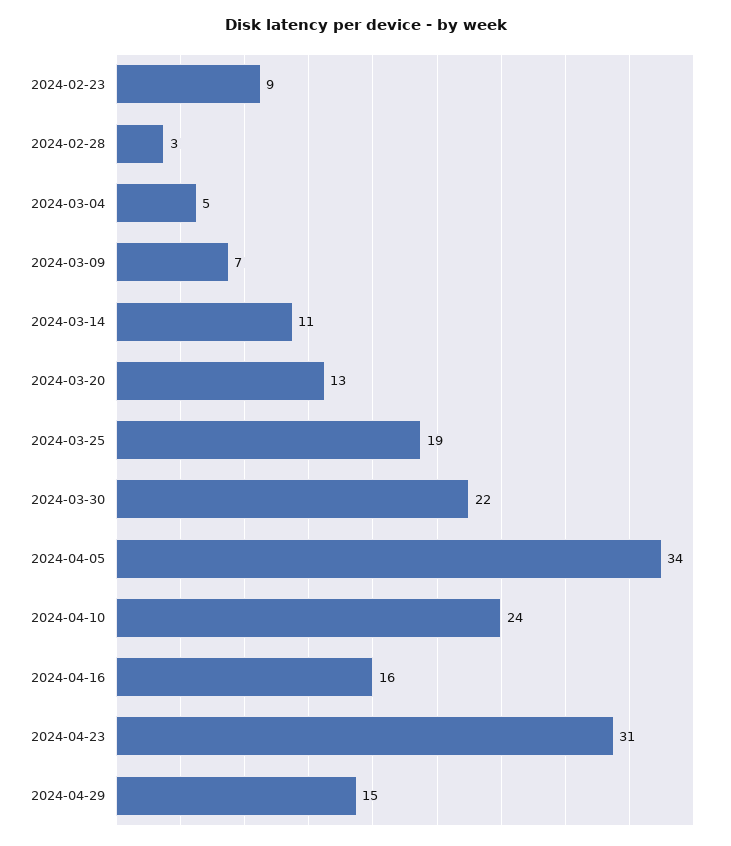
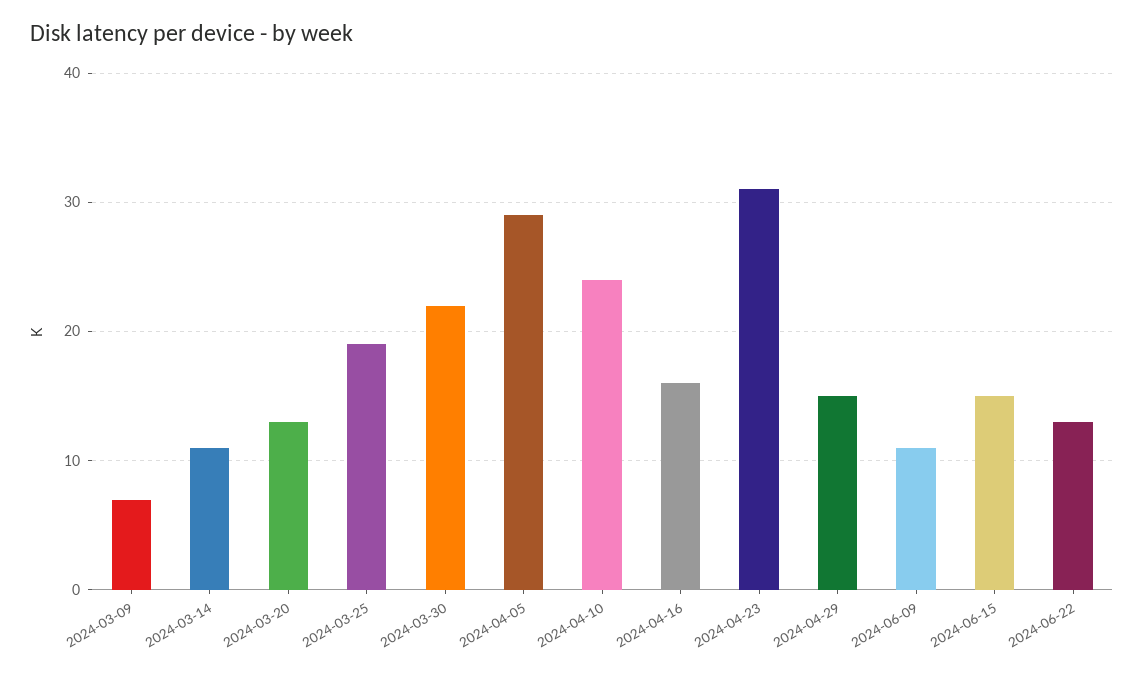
2024-02-23: 9 -> none
2024-02-28: 3 -> none
2024-03-04: 5 -> none
2024-04-05: 34 -> 29
2024-06-09: none -> 11
2024-06-15: none -> 15
2024-06-22: none -> 13

